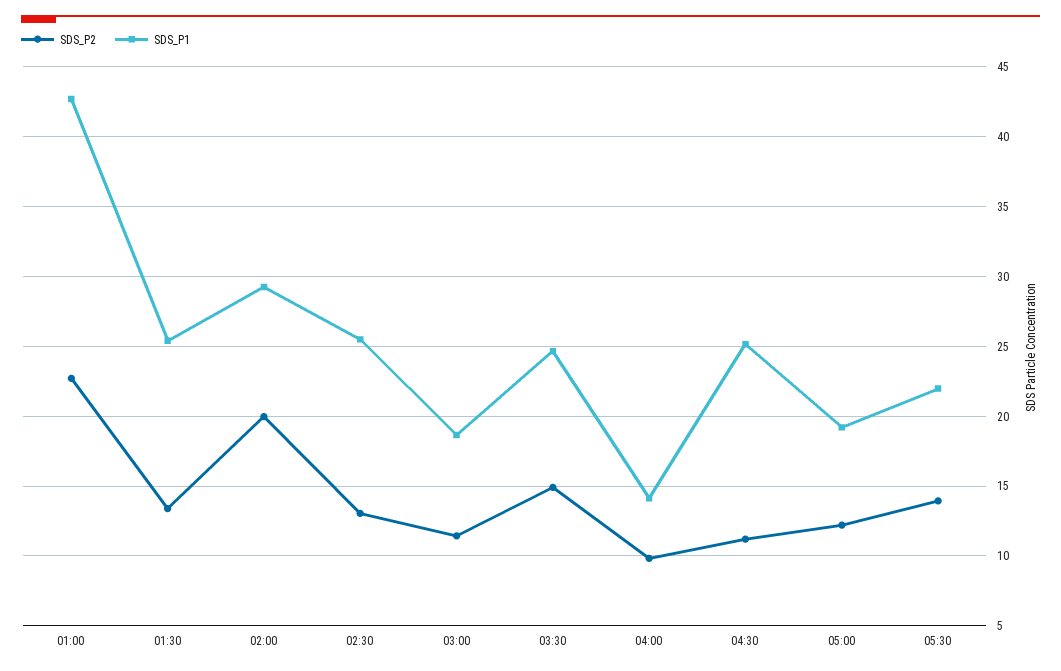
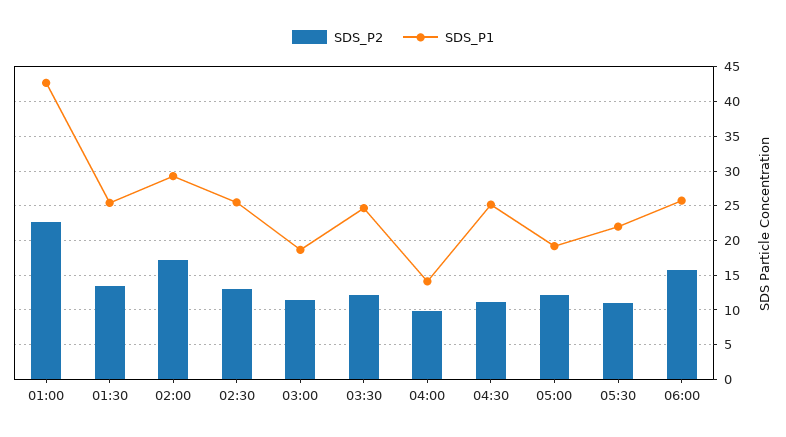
SDS_P2, 02:00: 20 -> 17
SDS_P2, 03:30: 15 -> 12
SDS_P2, 05:30: 14 -> 11
SDS_P2, 06:00: none -> 16
SDS_P1, 06:00: none -> 26

